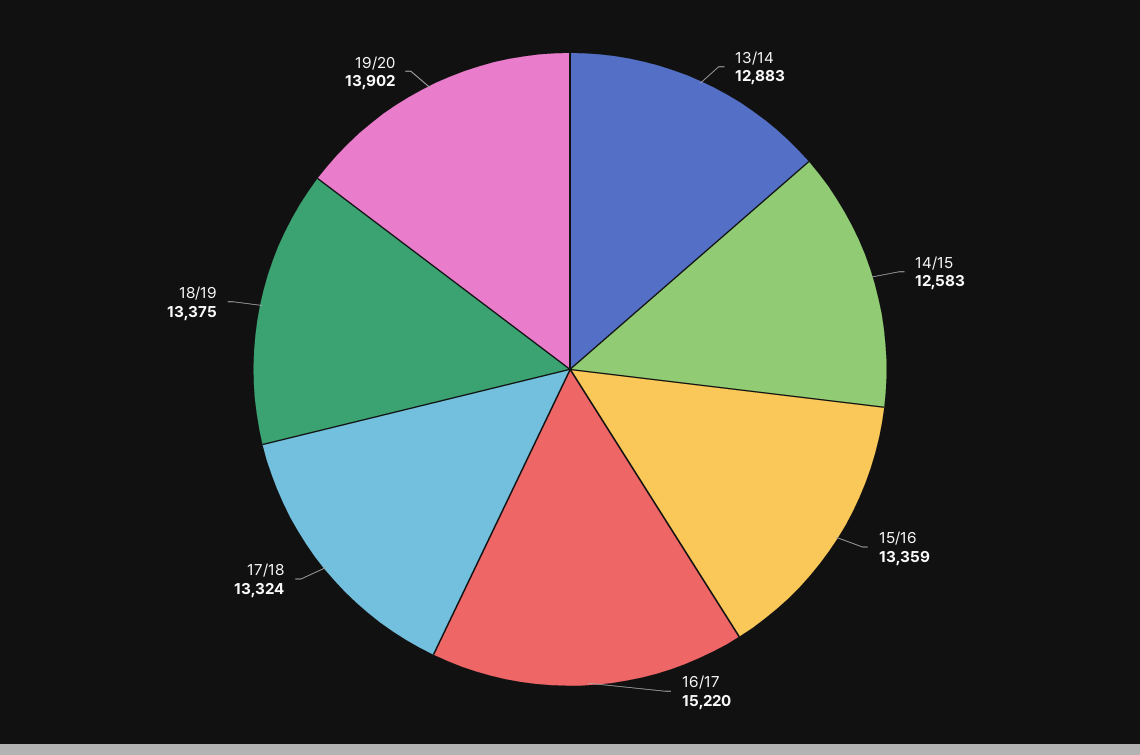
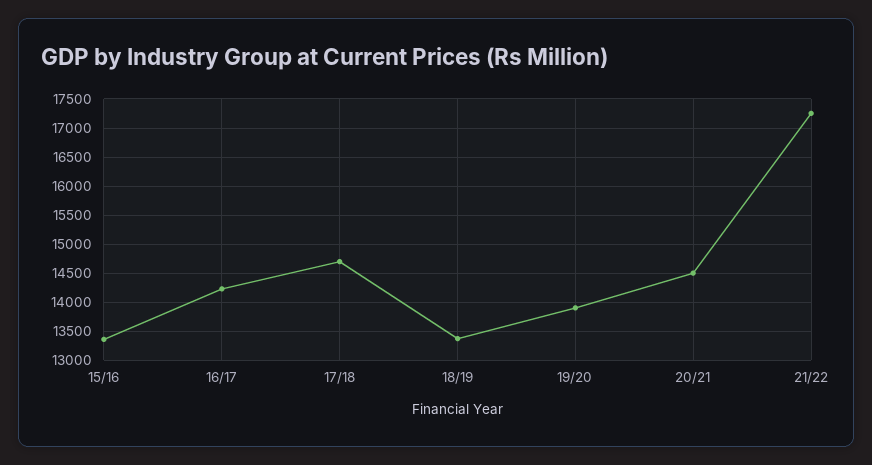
13/14: 12883 -> none
14/15: 12583 -> none
16/17: 15220 -> 14250
17/18: 13324 -> 14750
20/21: none -> 14500
21/22: none -> 17250

